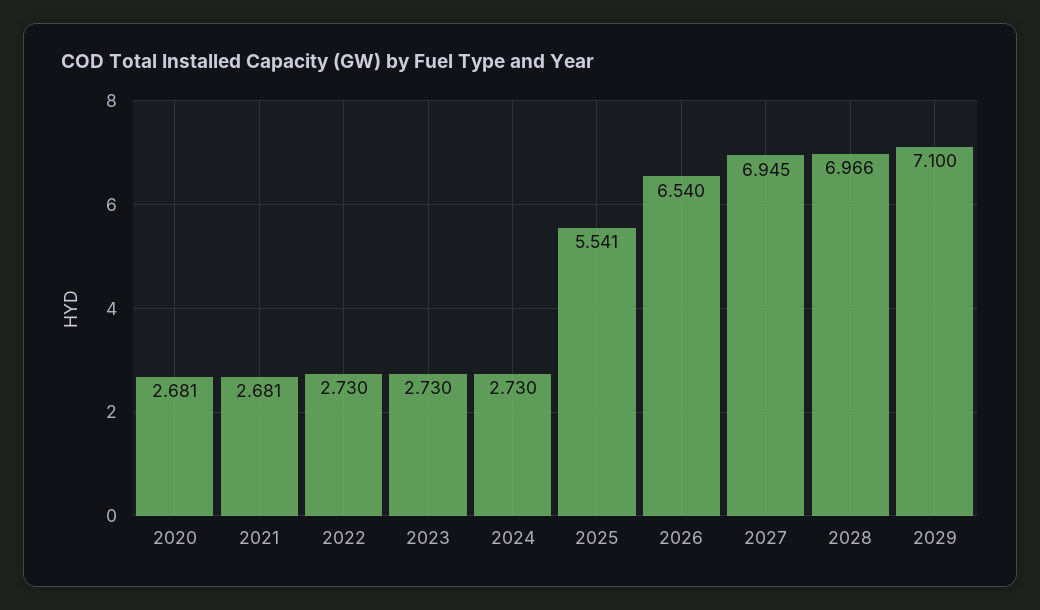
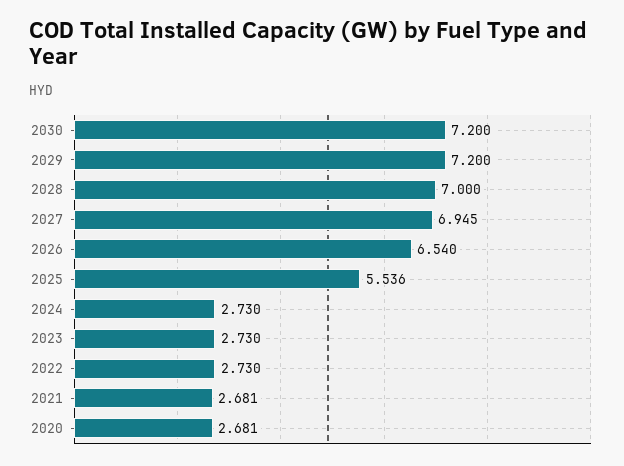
2025: 5.541 -> 5.536
2028: 6.966 -> 7
2029: 7.1 -> 7.2
2030: none -> 7.2

